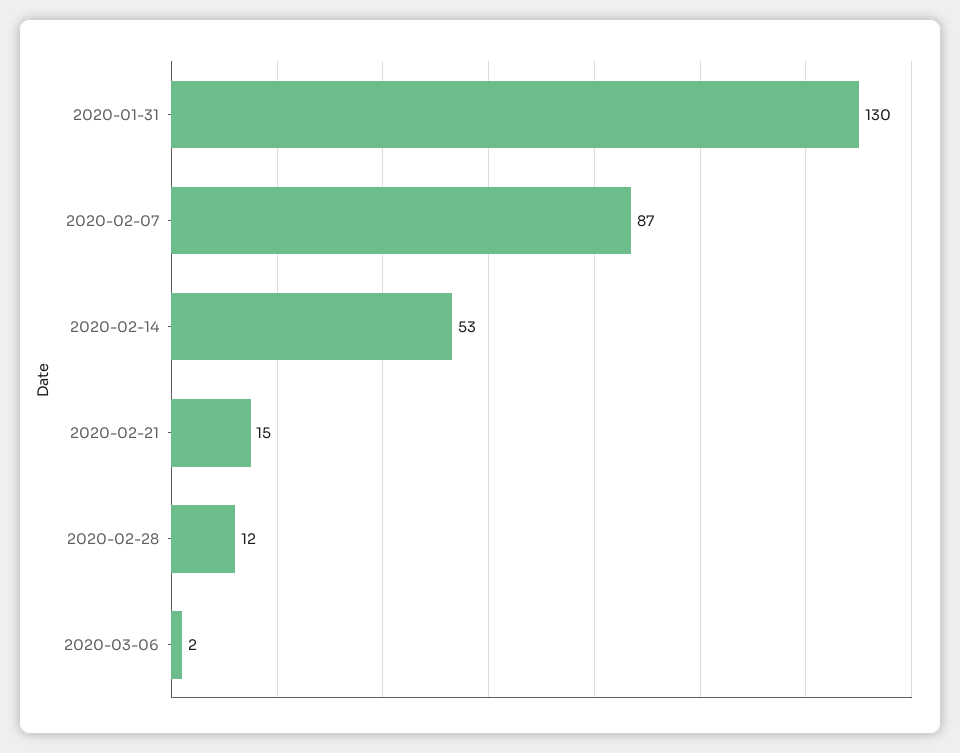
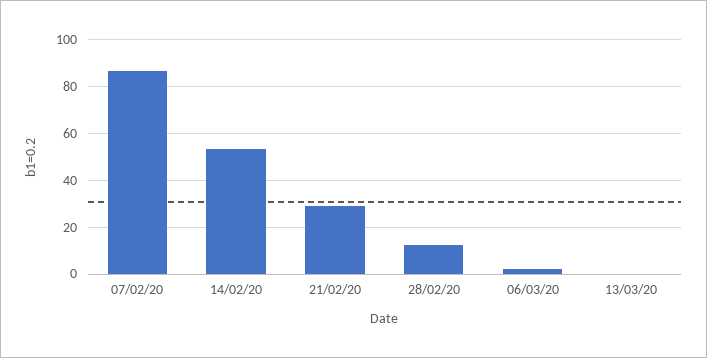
2020-01-31: 130 -> none
2020-02-21: 15 -> 30
13/03/20: none -> 0

